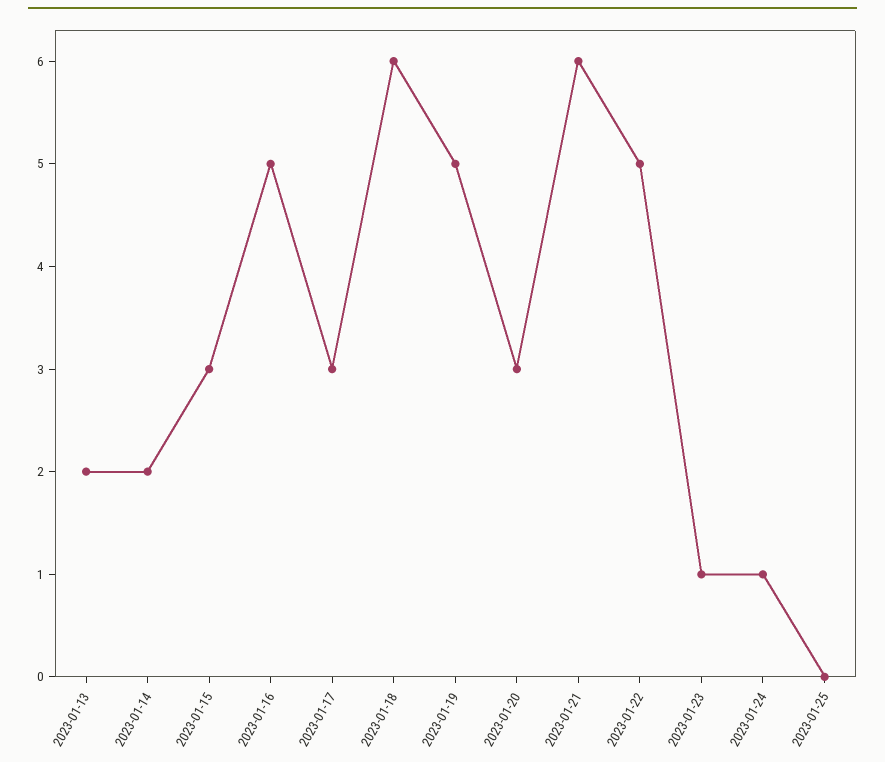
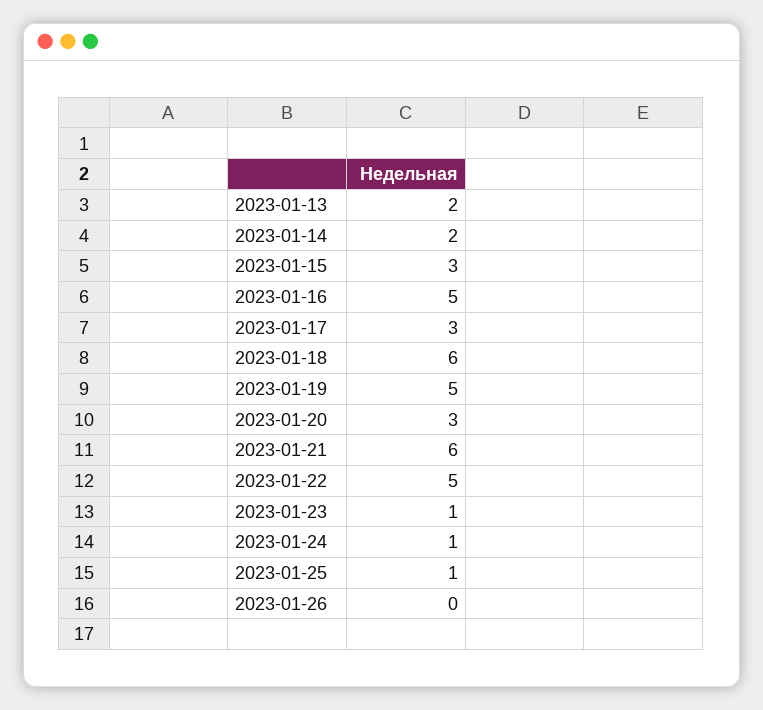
2023-01-25: 0 -> 1
2023-01-26: none -> 0

